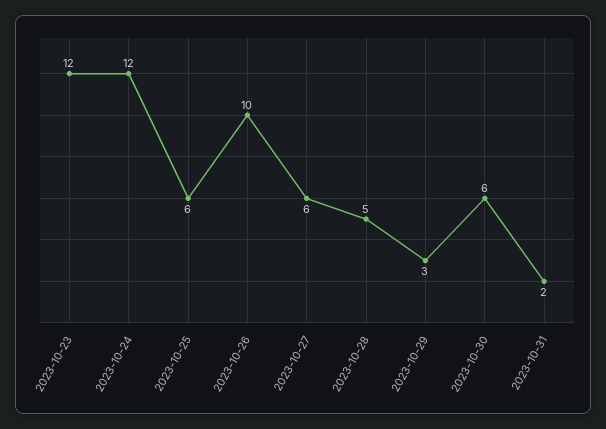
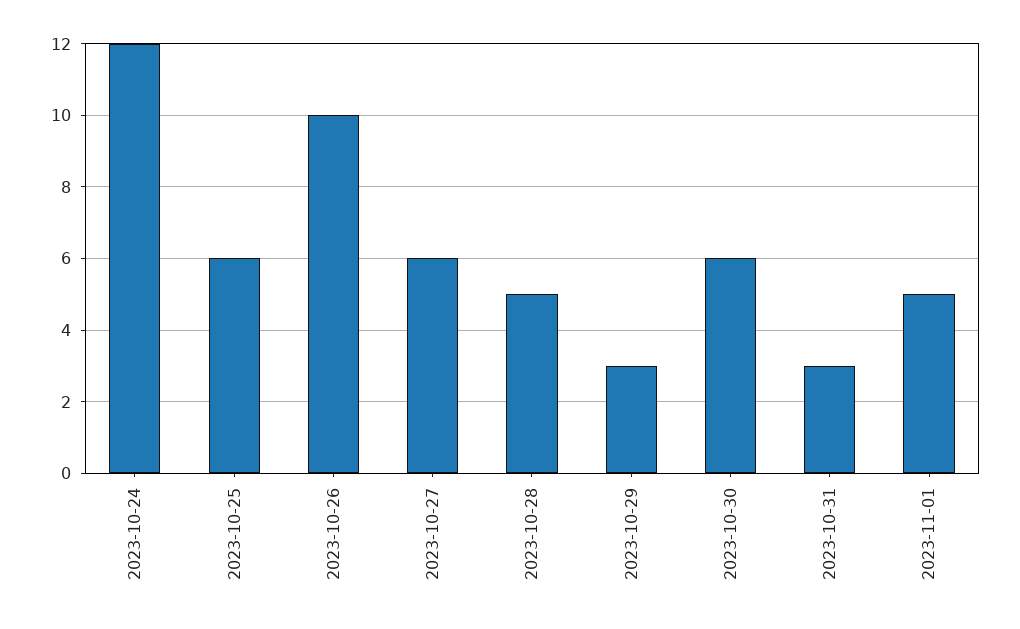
2023-10-23: 12 -> none
2023-10-31: 2 -> 3
2023-11-01: none -> 5

